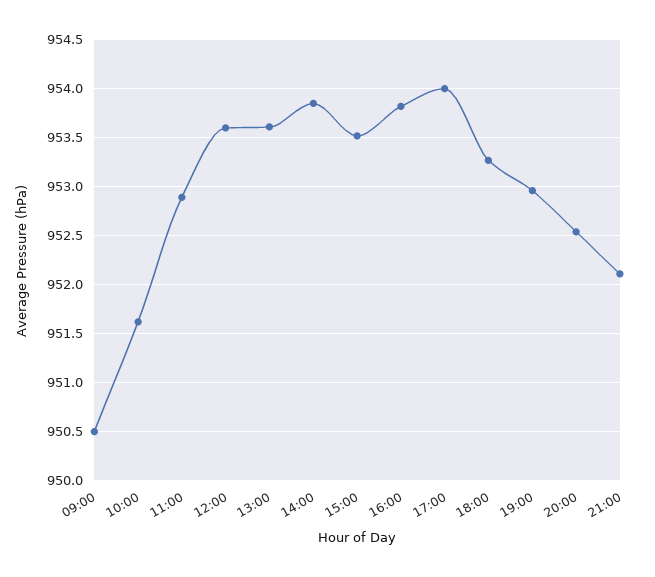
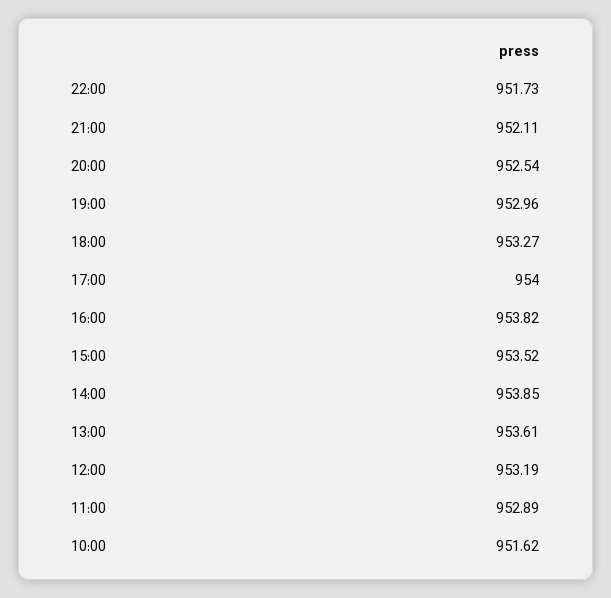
09:00: 950.5 -> none
12:00: 953.6 -> 953.19
22:00: none -> 951.73

